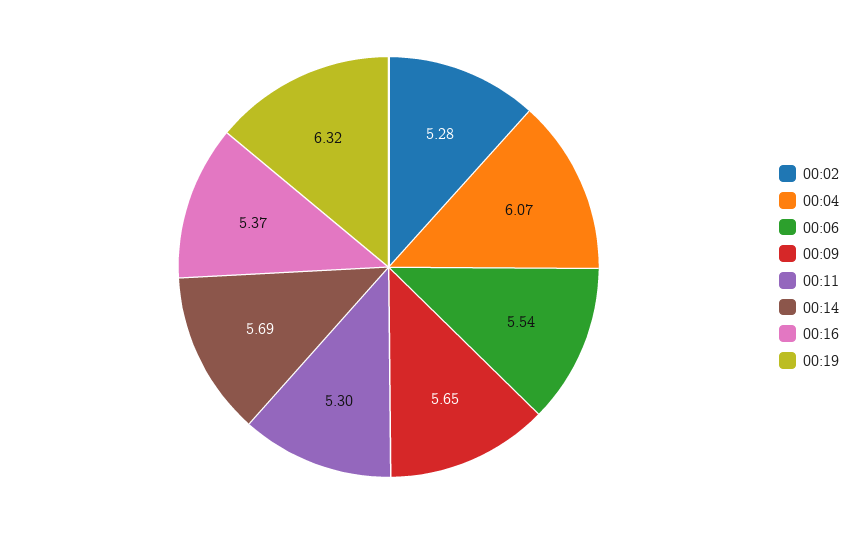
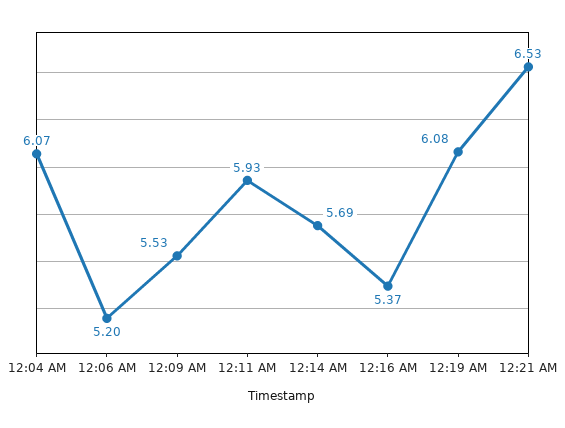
00:02: 5.28 -> none
00:06: 5.54 -> 5.2
00:09: 5.65 -> 5.53
00:11: 5.3 -> 5.93
00:19: 6.32 -> 6.08
12:21 AM: none -> 6.53

